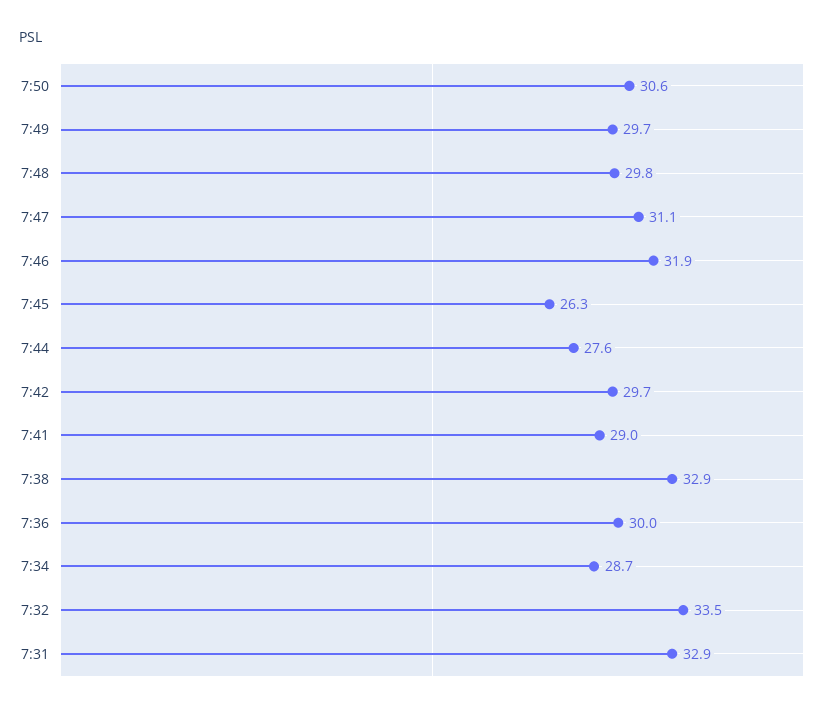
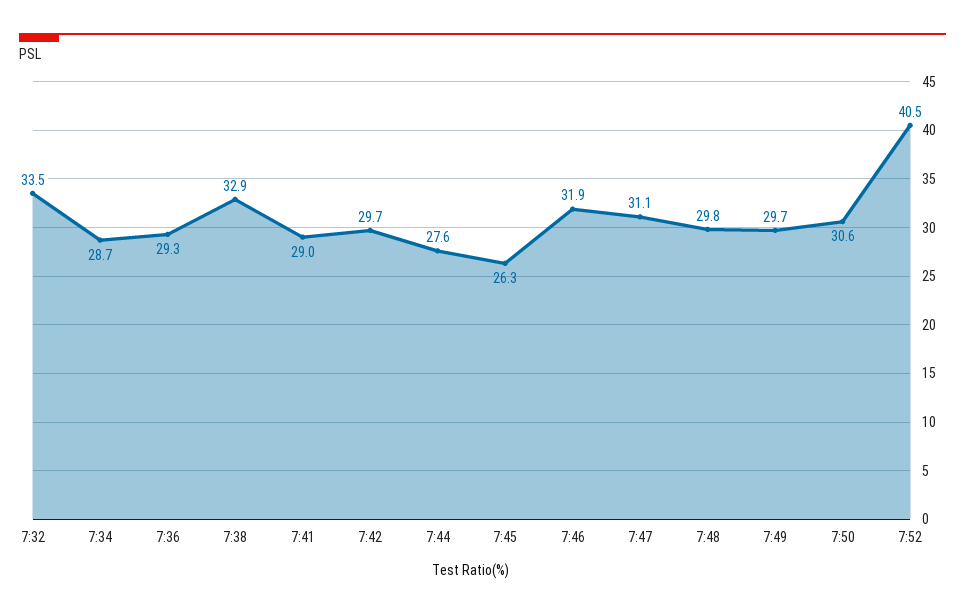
7:36: 30 -> 29.3
7:31: 32.9 -> none
7:52: none -> 40.5

